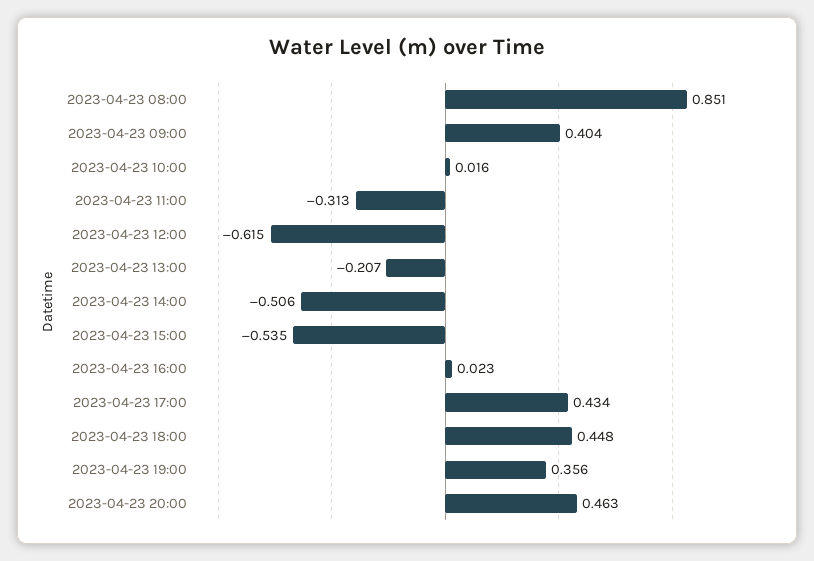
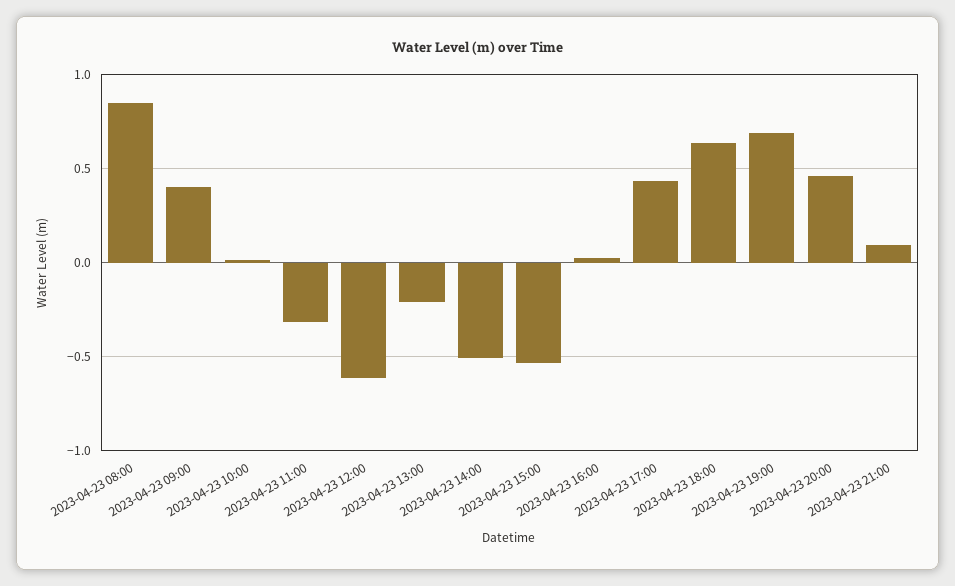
2023-04-23 18:00: 0.448 -> 0.65
2023-04-23 19:00: 0.356 -> 0.7
2023-04-23 21:00: none -> 0.1

